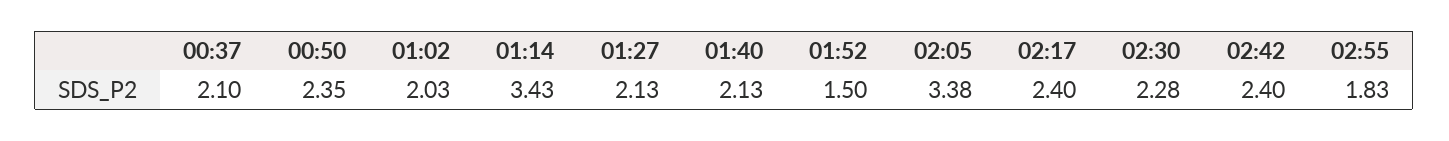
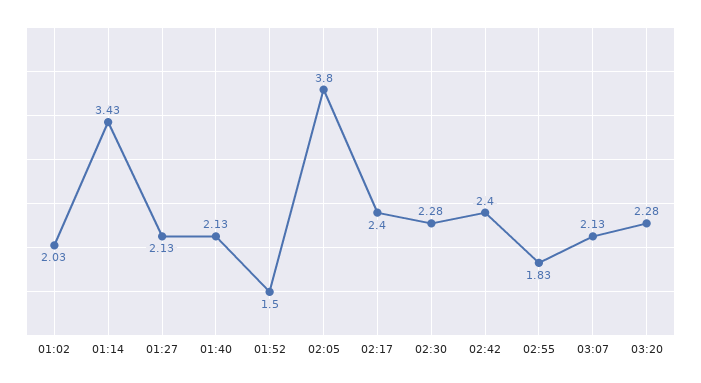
00:37: 2.1 -> none
00:50: 2.35 -> none
02:05: 3.38 -> 3.8
03:07: none -> 2.13
03:20: none -> 2.28

